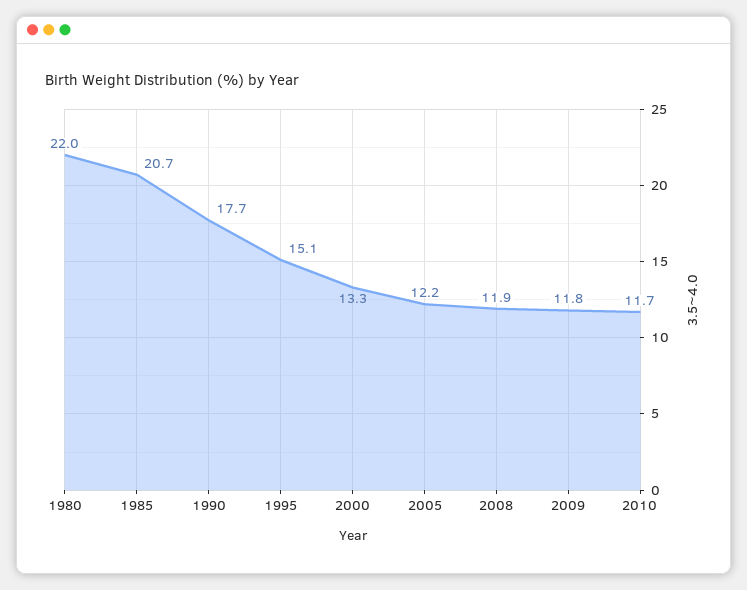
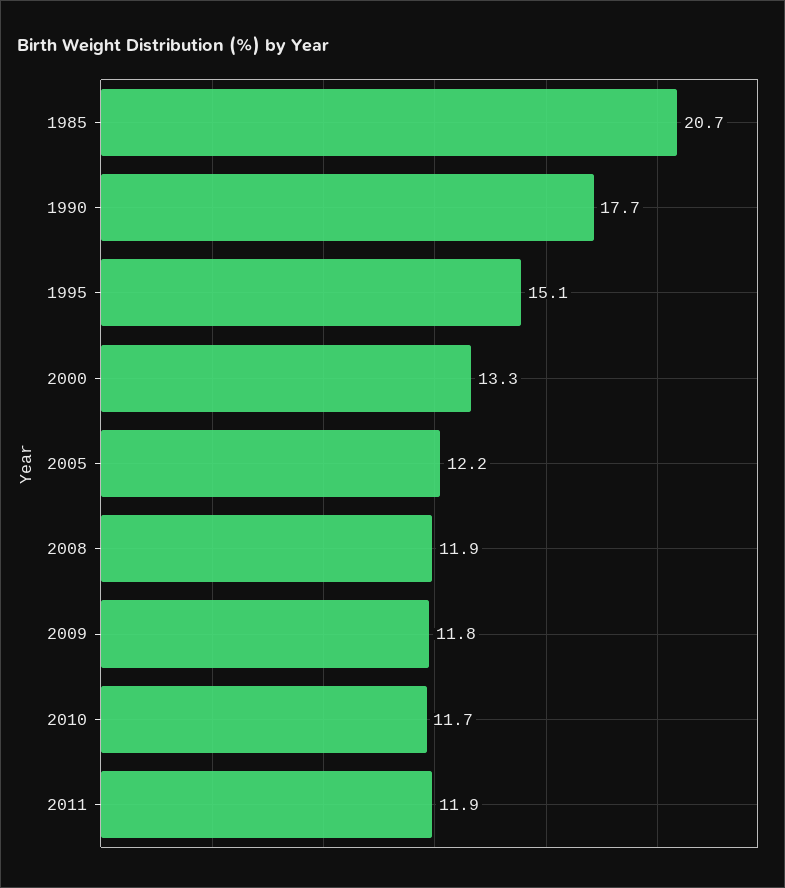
1980: 22 -> none
2011: none -> 11.9

